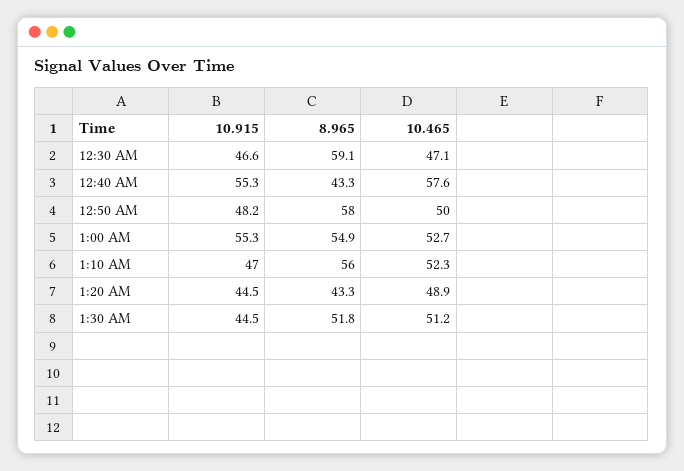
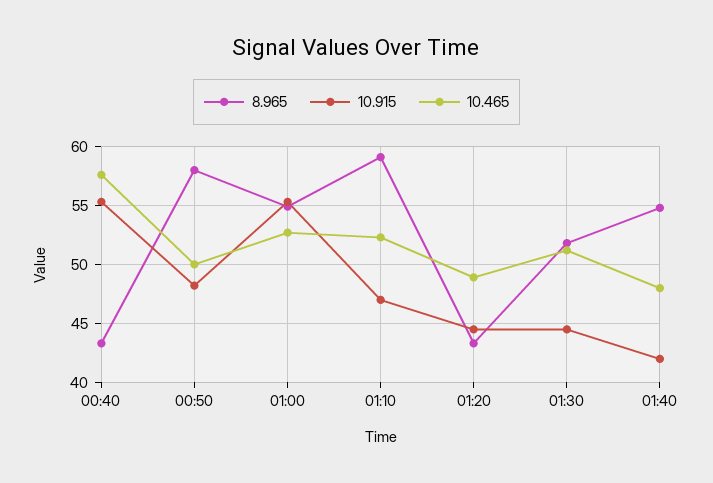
10.915, 12:30 AM: 46.6 -> none
8.965, 12:30 AM: 59.1 -> none
10.465, 12:30 AM: 47.1 -> none
8.965, 1:10 AM: 56 -> 59
8.965, 01:40: none -> 55
10.915, 01:40: none -> 42
10.465, 01:40: none -> 48

